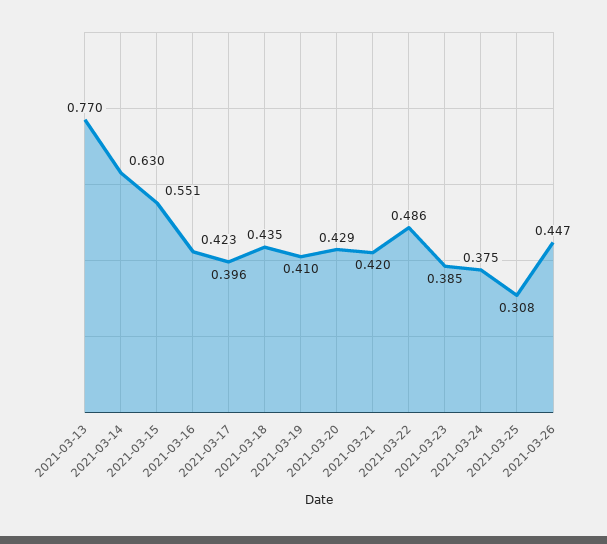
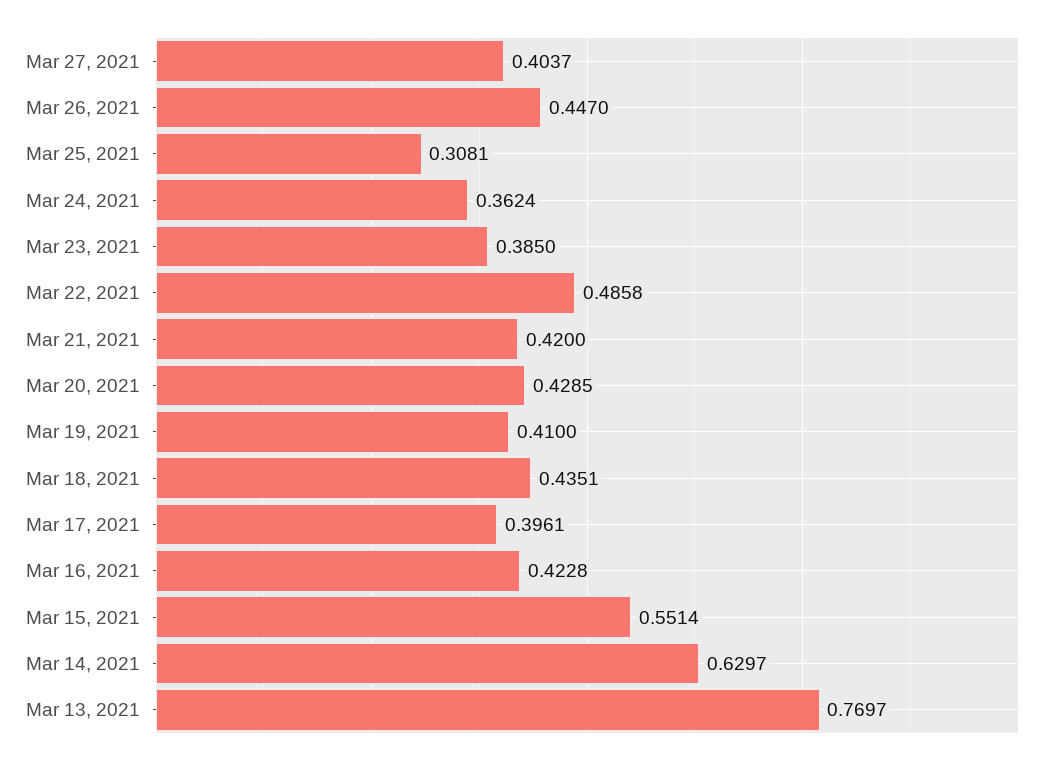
2021-03-24: 0.375 -> 0.3624
Mar 27, 2021: none -> 0.4037

